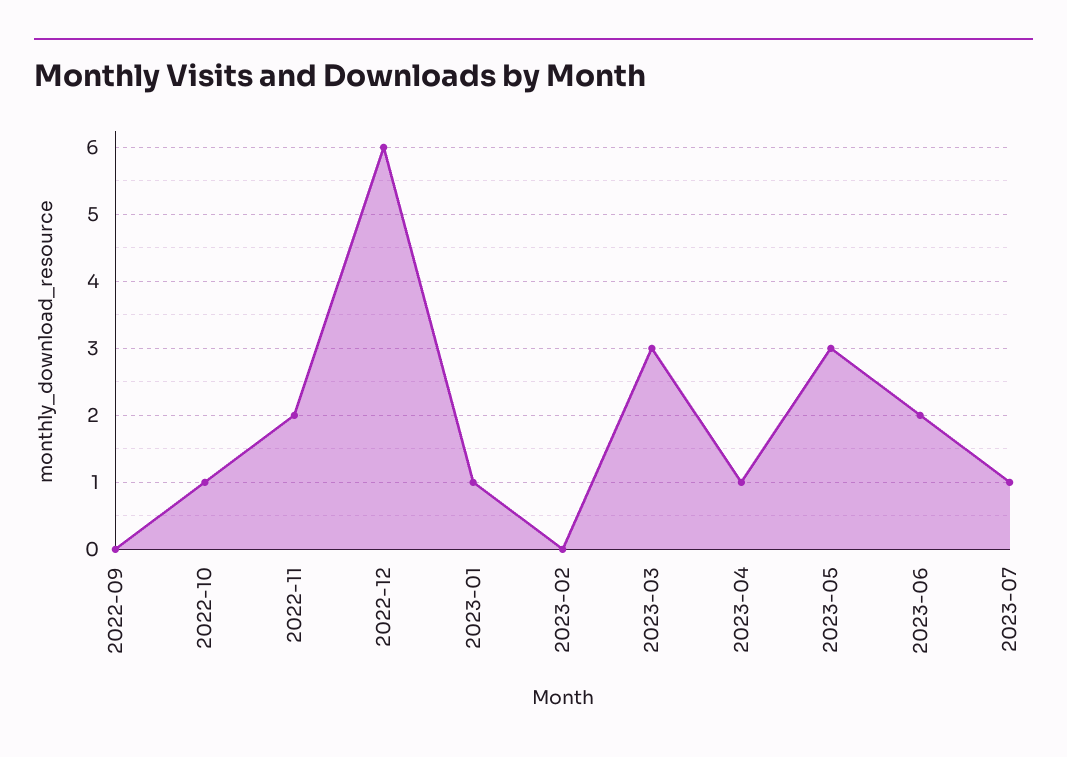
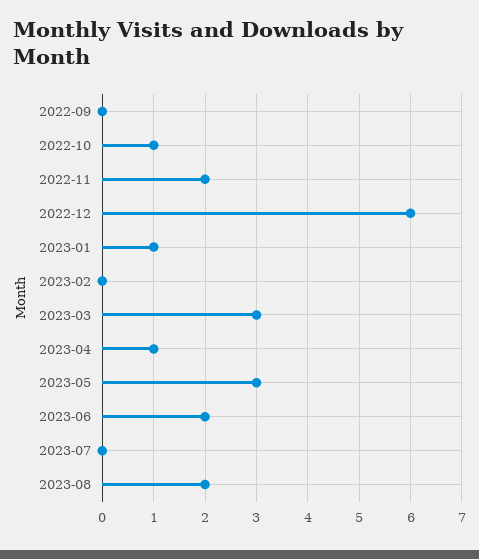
2023-07: 1 -> 0
2023-08: none -> 2

